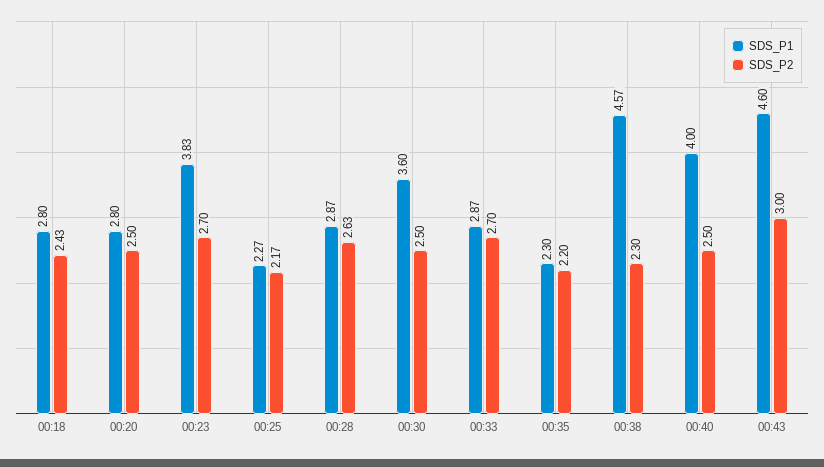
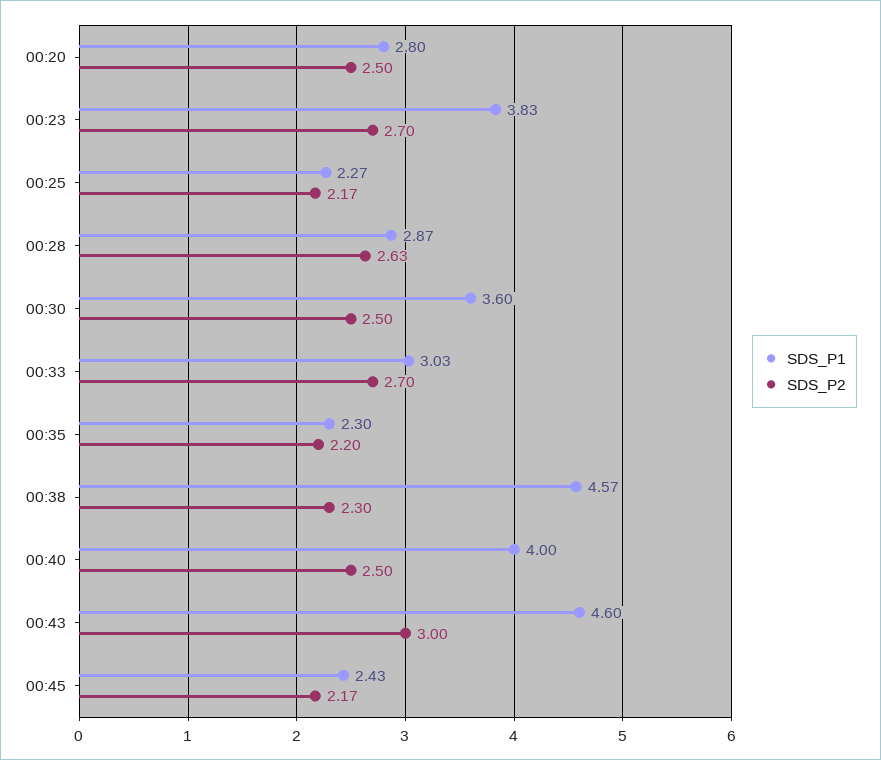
SDS_P1, 00:18: 2.8 -> none
SDS_P2, 00:18: 2.43 -> none
SDS_P1, 00:33: 2.87 -> 3.03
SDS_P1, 00:45: none -> 2.43
SDS_P2, 00:45: none -> 2.17

